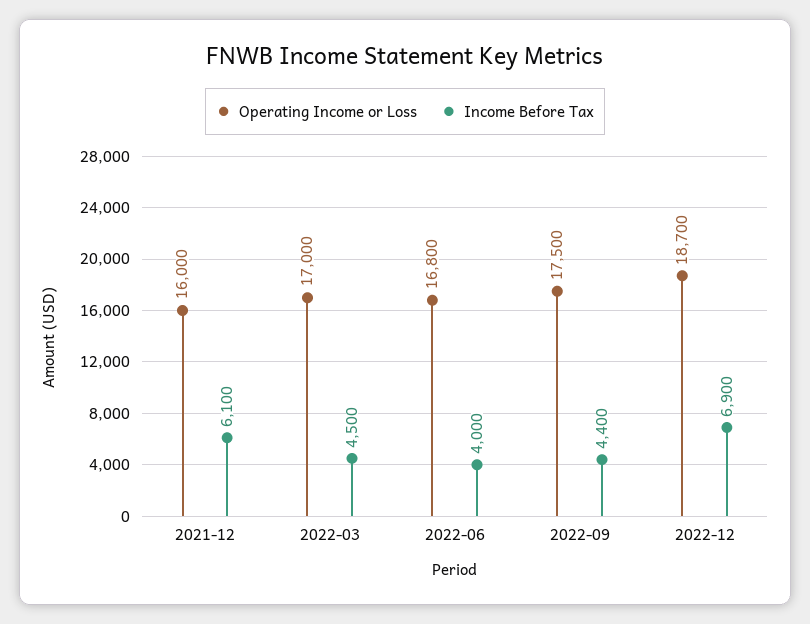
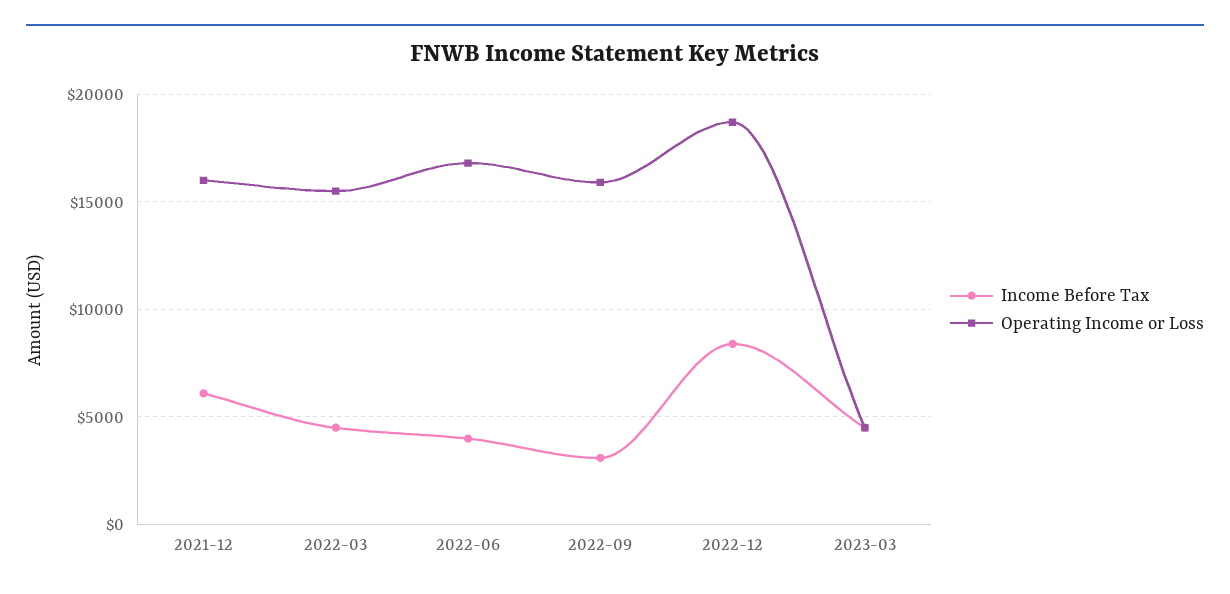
Operating Income or Loss, 2022-03: 17000 -> 15500
Operating Income or Loss, 2022-09: 17500 -> 16000
Income Before Tax, 2022-09: 4400 -> 3000
Income Before Tax, 2022-12: 6900 -> 8500
Income Before Tax, 2023-03: none -> 4500
Operating Income or Loss, 2023-03: none -> 4500

